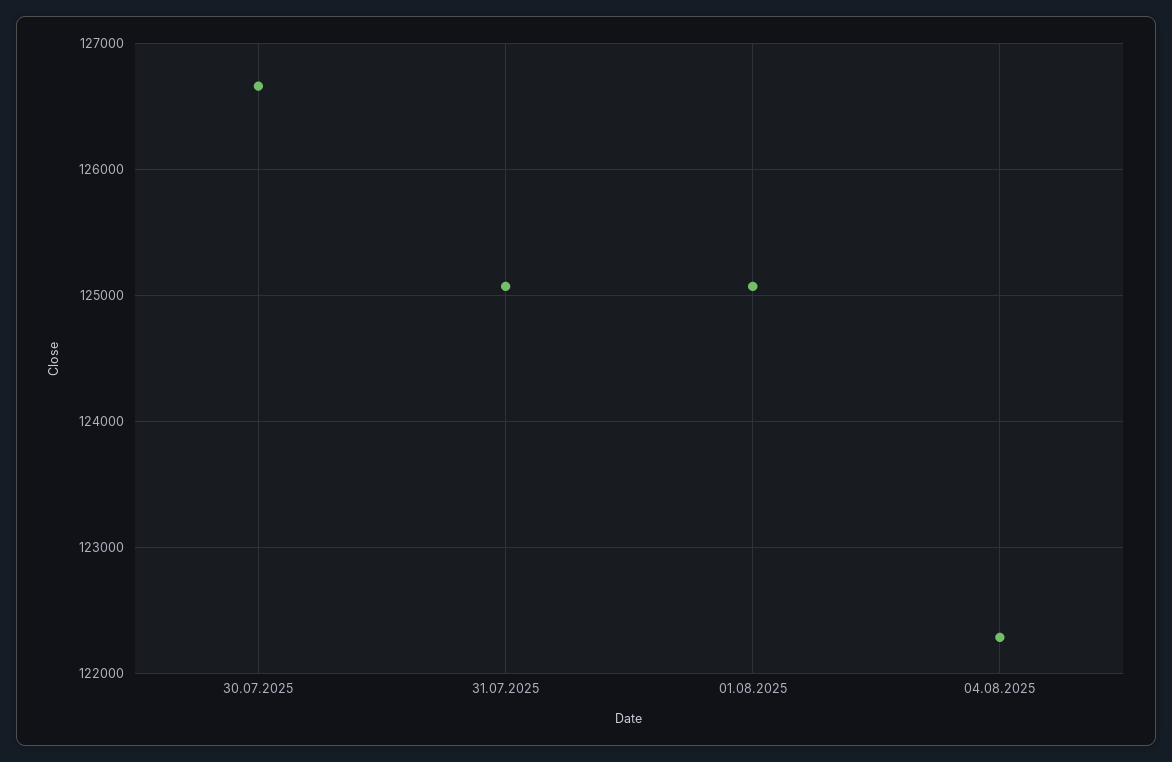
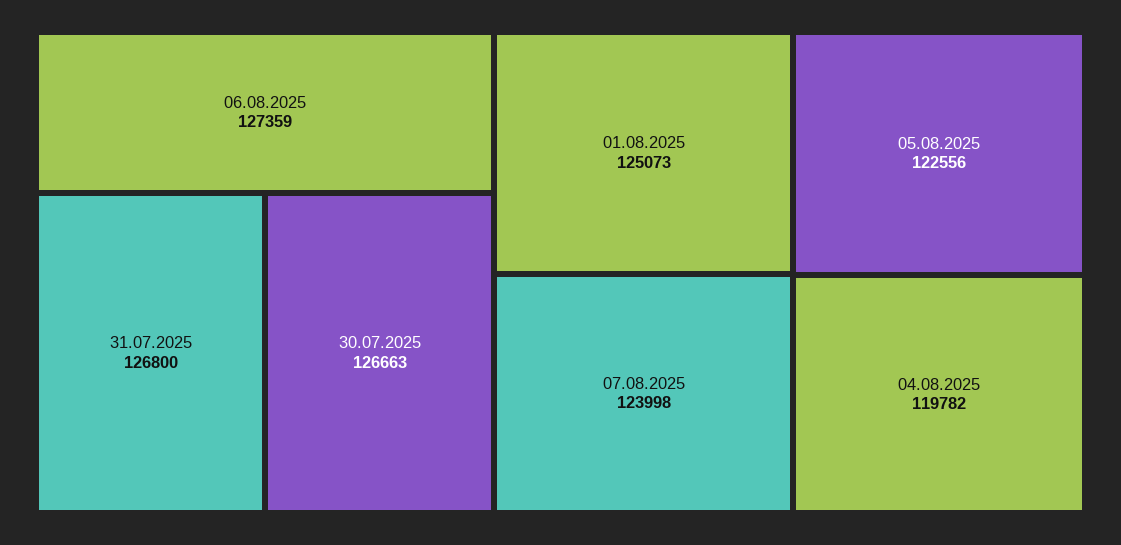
31.07.2025: 125100 -> 126800
04.08.2025: 122300 -> 119782
06.08.2025: none -> 127359
07.08.2025: none -> 123998
05.08.2025: none -> 122556

